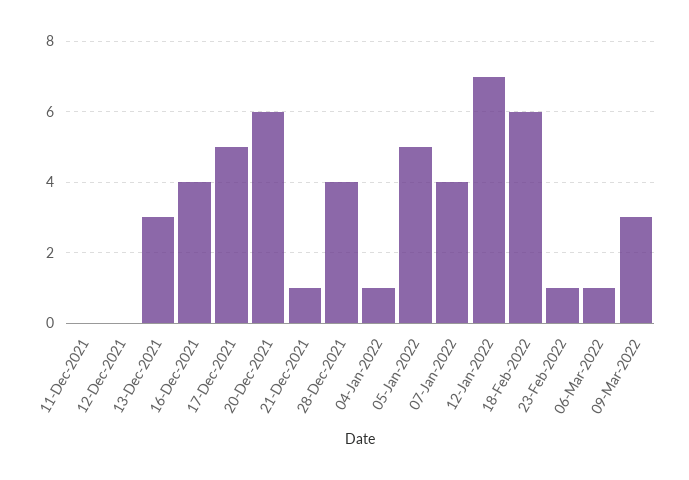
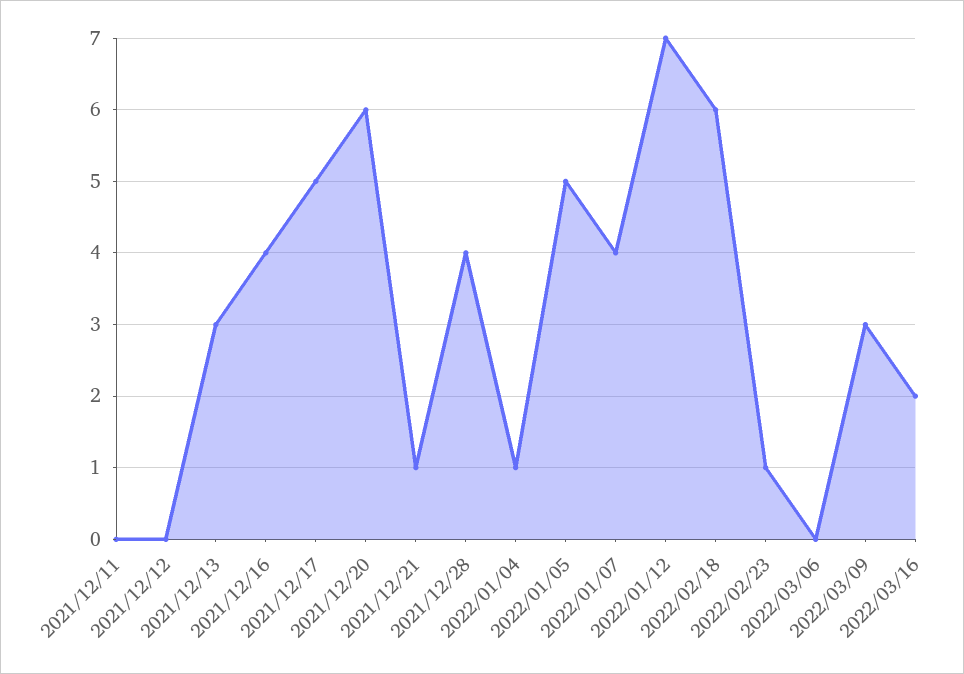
06-Mar-2022: 1 -> 0
2022/03/16: none -> 2

